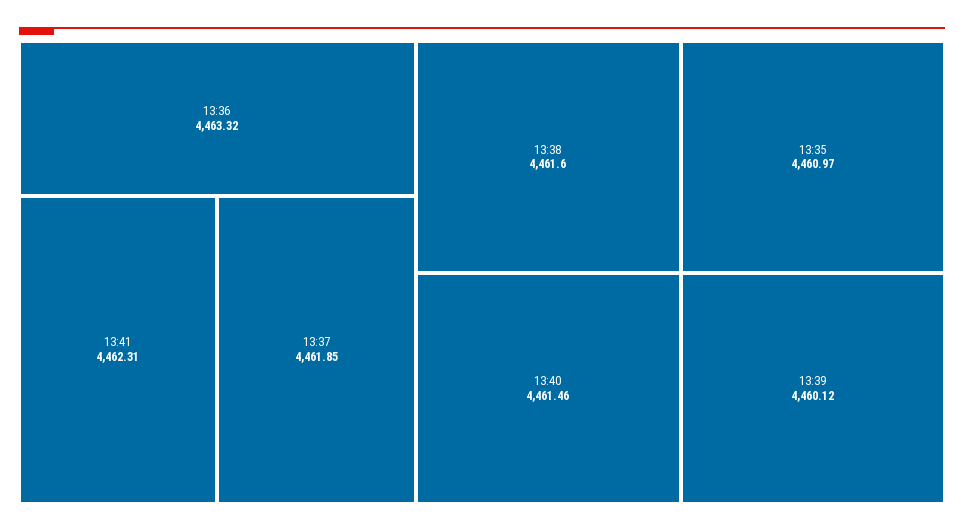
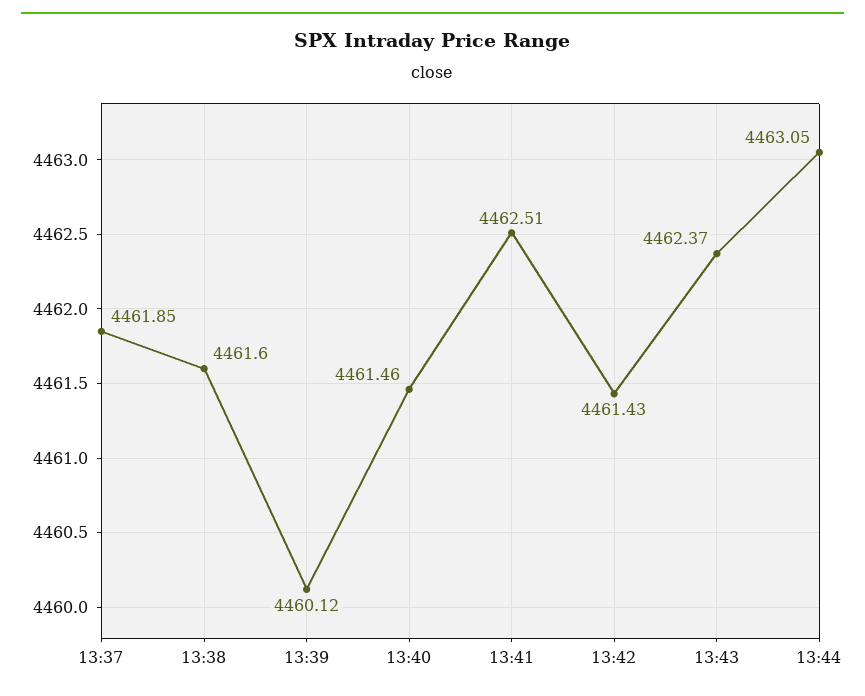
13:36: 4463.32 -> none
13:41: 4462.31 -> 4462.51
13:35: 4460.97 -> none
13:42: none -> 4461.43
13:43: none -> 4462.37
13:44: none -> 4463.05

